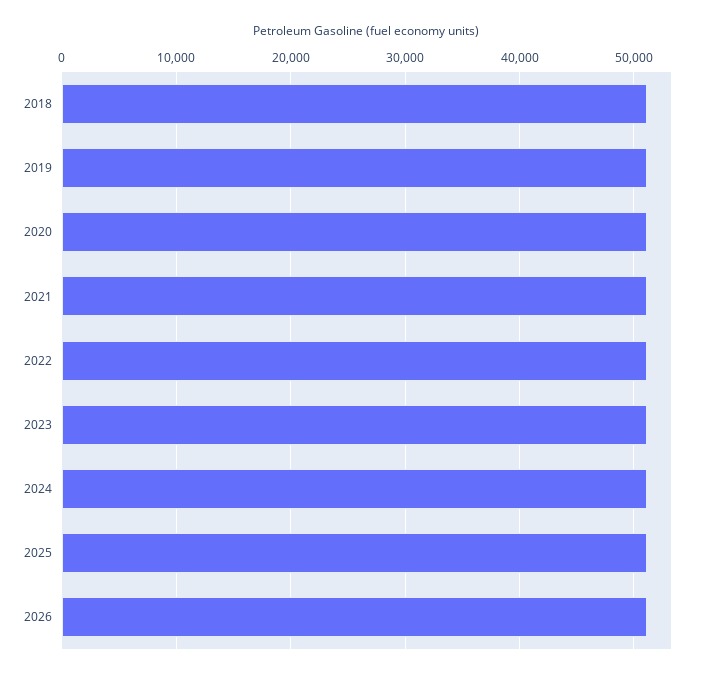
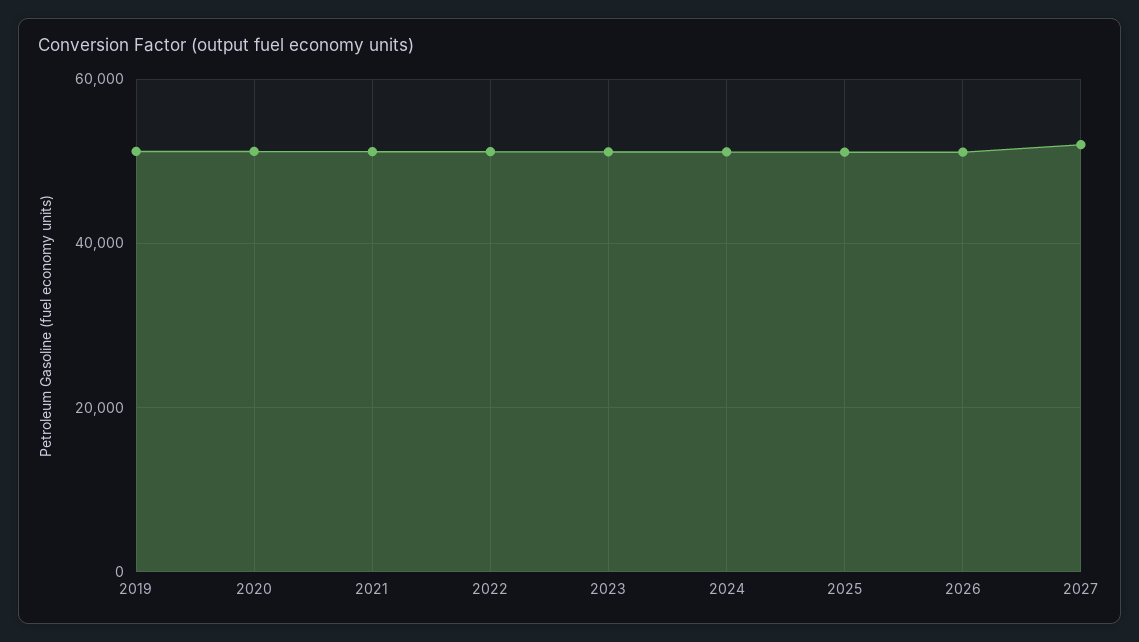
2018: 51000 -> none
2027: none -> 52000

